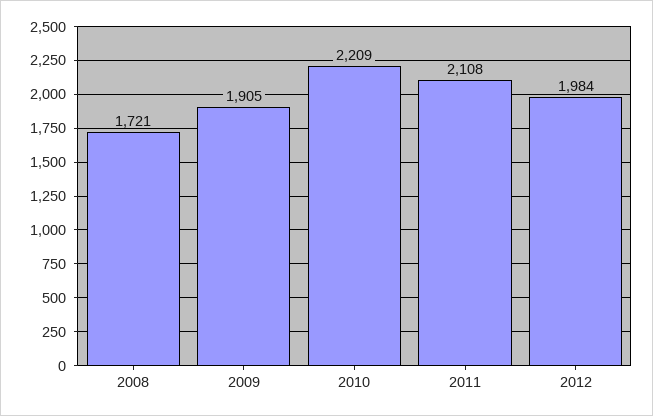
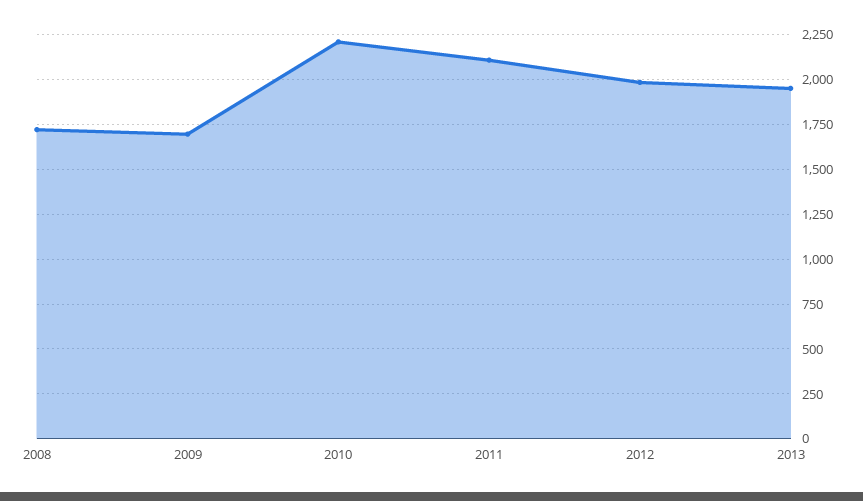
2009: 1905 -> 1700
2013: none -> 1950

